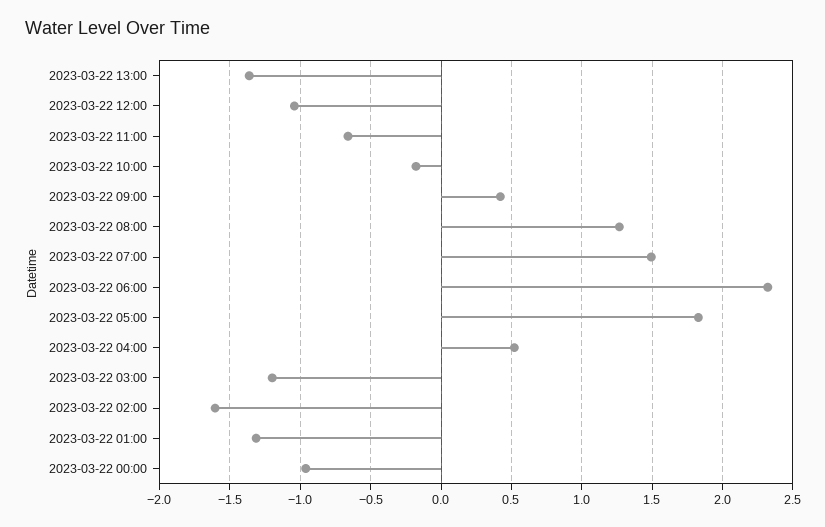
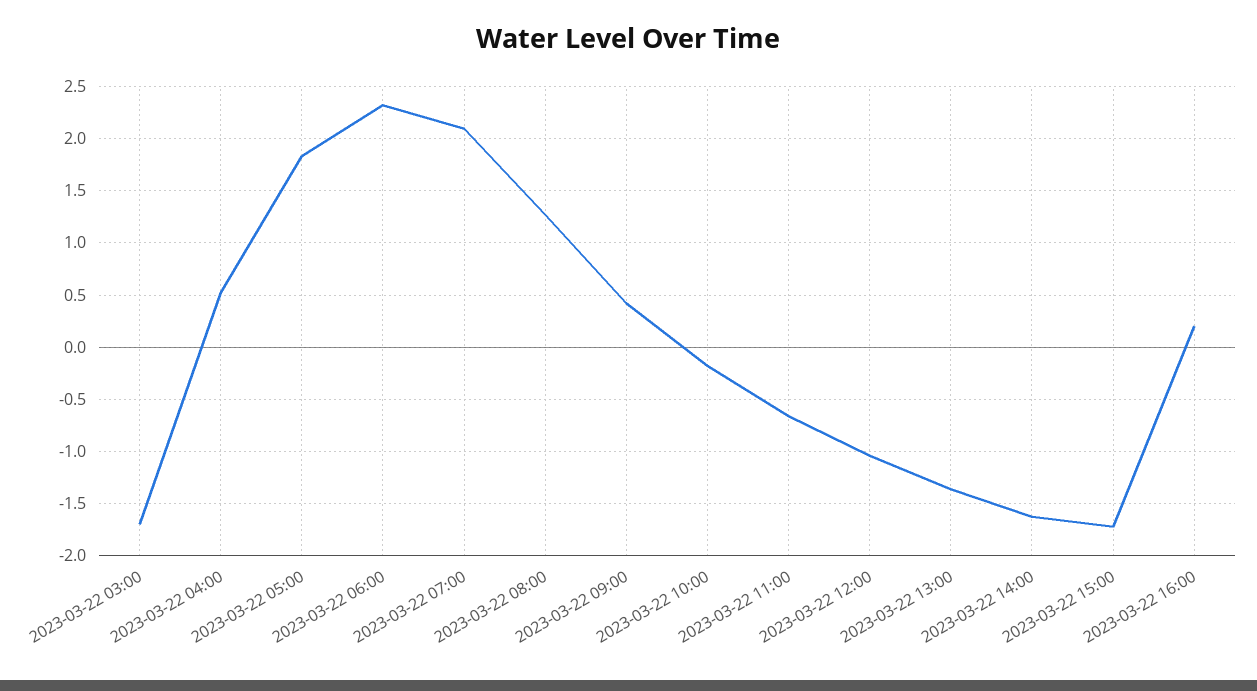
2023-03-22 07:00: 1.5 -> 2.1
2023-03-22 03:00: -1.2 -> -1.7
2023-03-22 02:00: -1.6 -> none
2023-03-22 01:00: -1.3 -> none
2023-03-22 00:00: -0.95 -> none
2023-03-22 14:00: none -> -1.6
2023-03-22 15:00: none -> -1.7
2023-03-22 16:00: none -> 0.2

